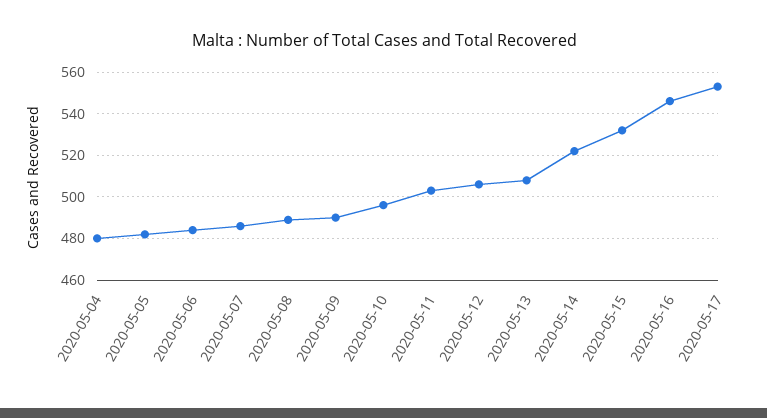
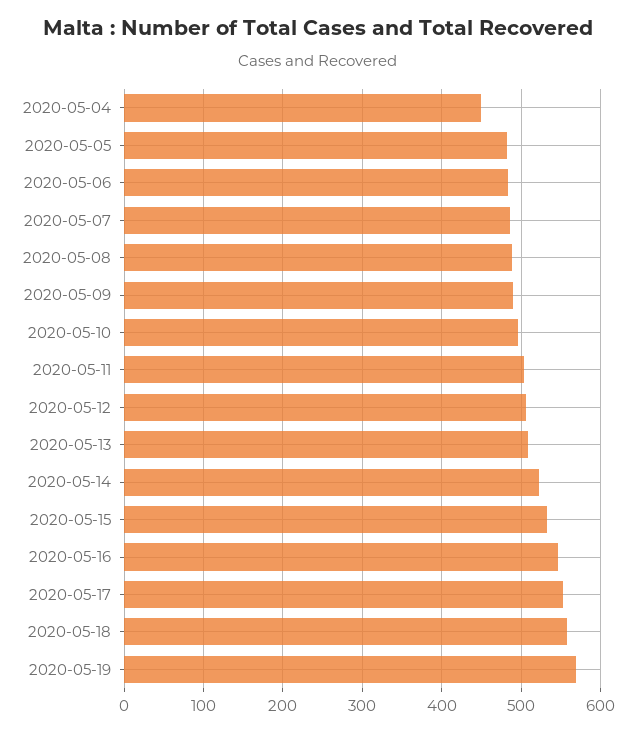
2020-05-04: 480 -> 450
2020-05-18: none -> 560
2020-05-19: none -> 570

